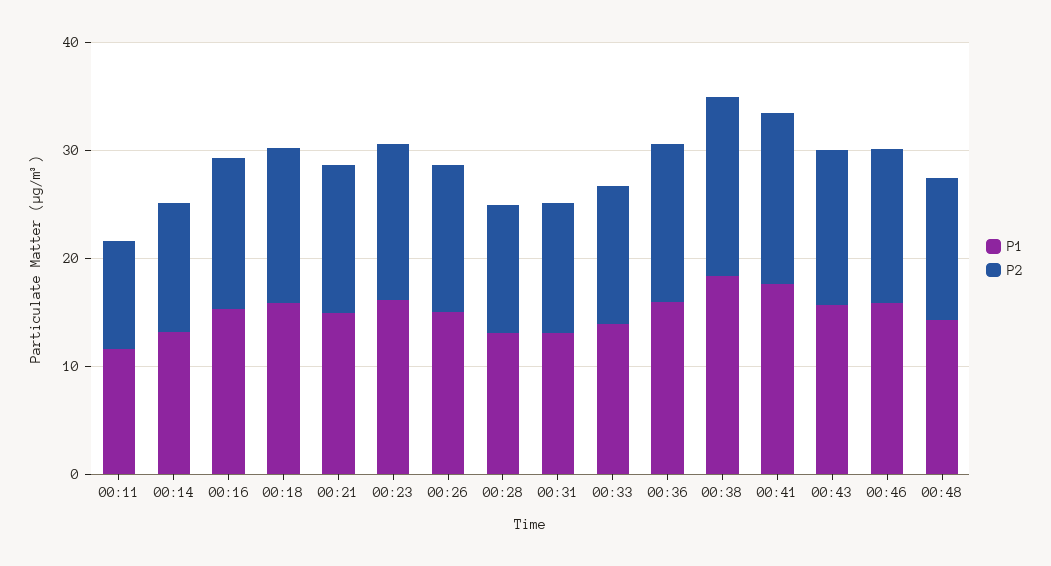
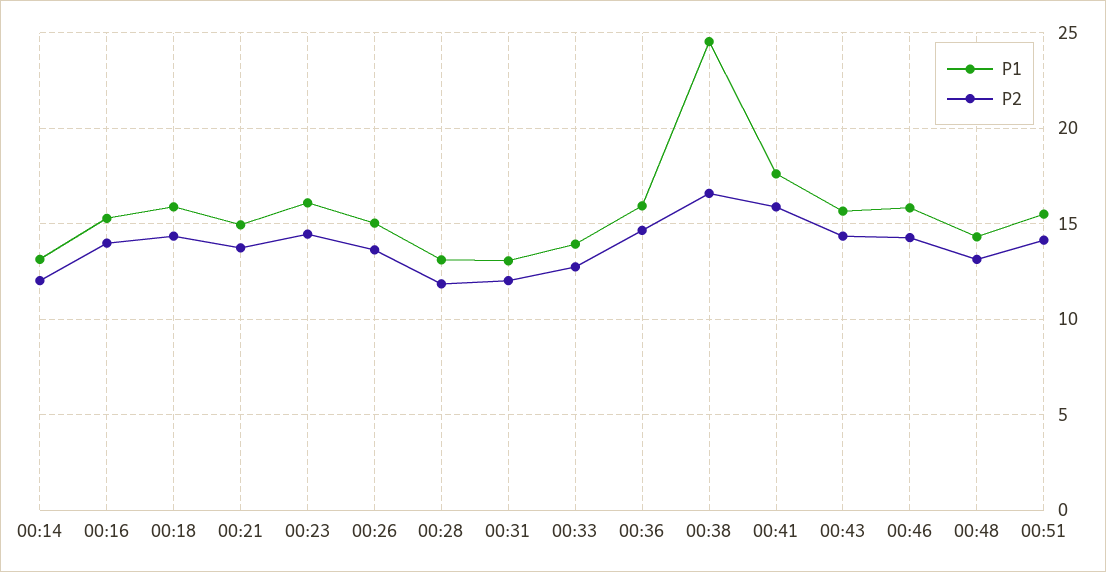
P1, 00:11: 12 -> none
P2, 00:11: 10 -> none
P1, 00:38: 18 -> 24.5
P1, 00:51: none -> 15.5
P2, 00:51: none -> 14

